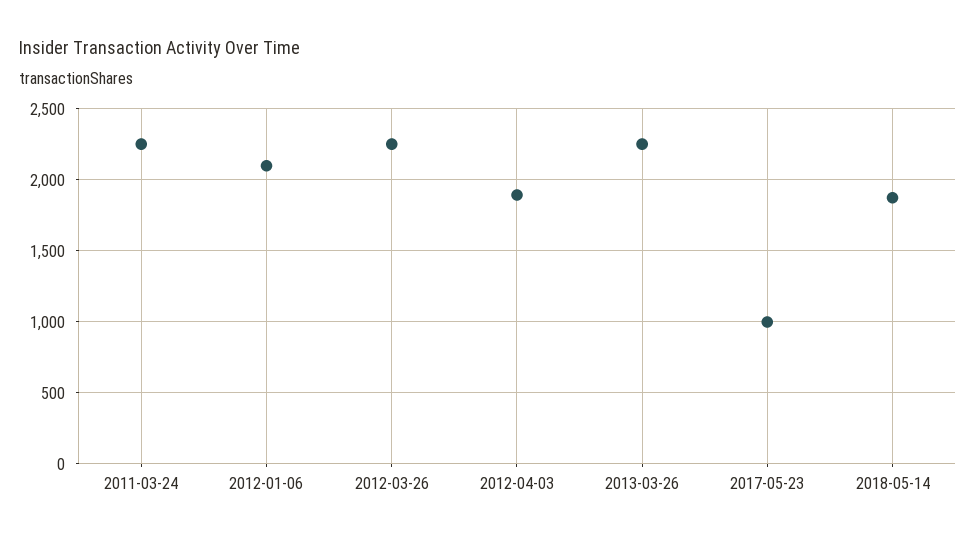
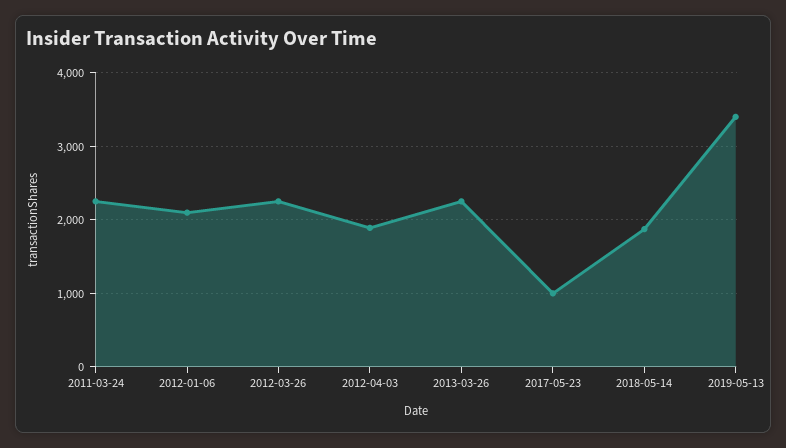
2019-05-13: none -> 3400

